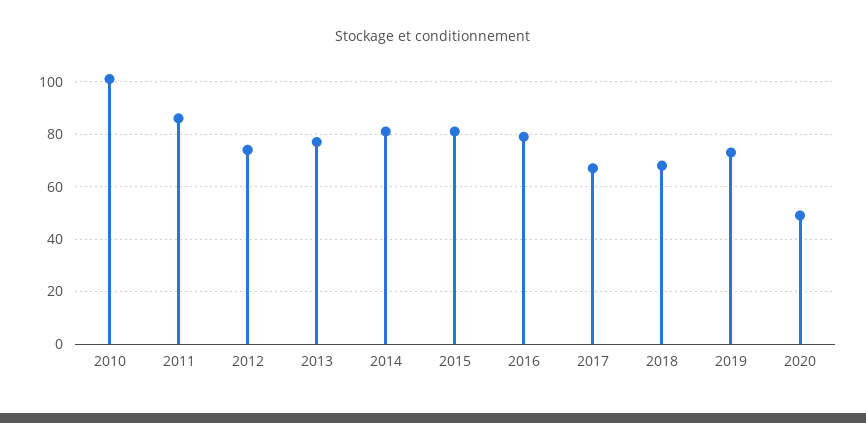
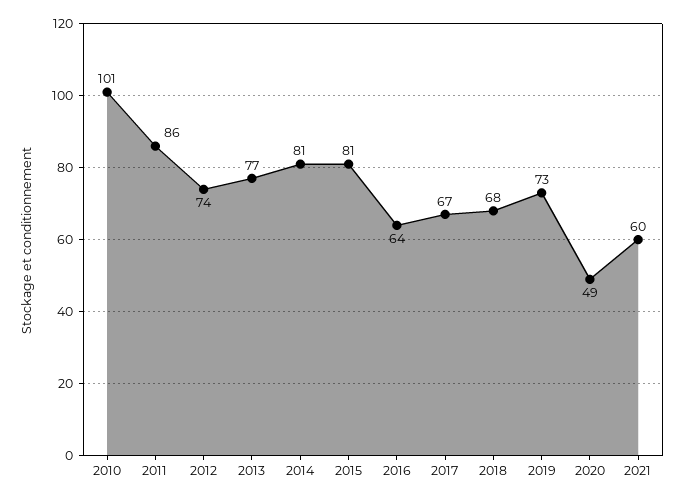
2016: 80 -> 64
2021: none -> 60

